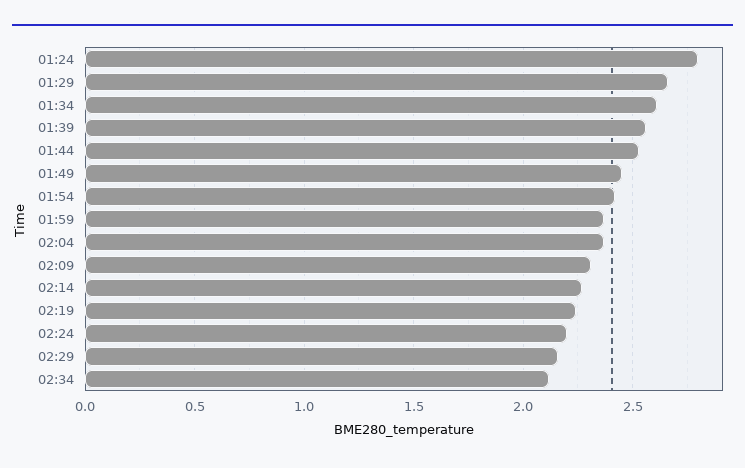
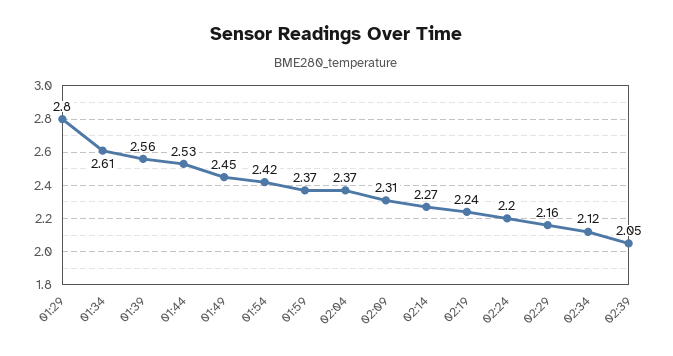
01:24: 2.8 -> none
01:29: 2.65 -> 2.8
02:39: none -> 2.05

